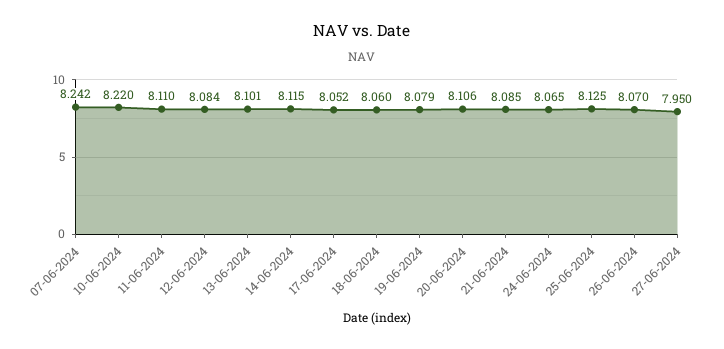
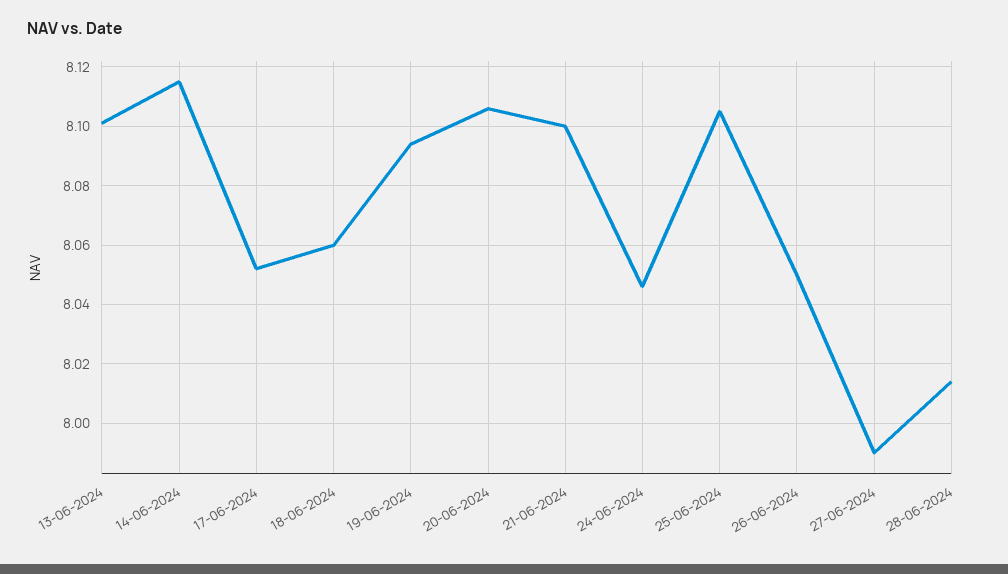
07-06-2024: 8.242 -> none
10-06-2024: 8.22 -> none
11-06-2024: 8.11 -> none
12-06-2024: 8.084 -> none
19-06-2024: 8.079 -> 8.095
21-06-2024: 8.085 -> 8.1
24-06-2024: 8.065 -> 8.045
25-06-2024: 8.125 -> 8.105
26-06-2024: 8.07 -> 8.05
27-06-2024: 7.95 -> 7.99
28-06-2024: none -> 8.015

